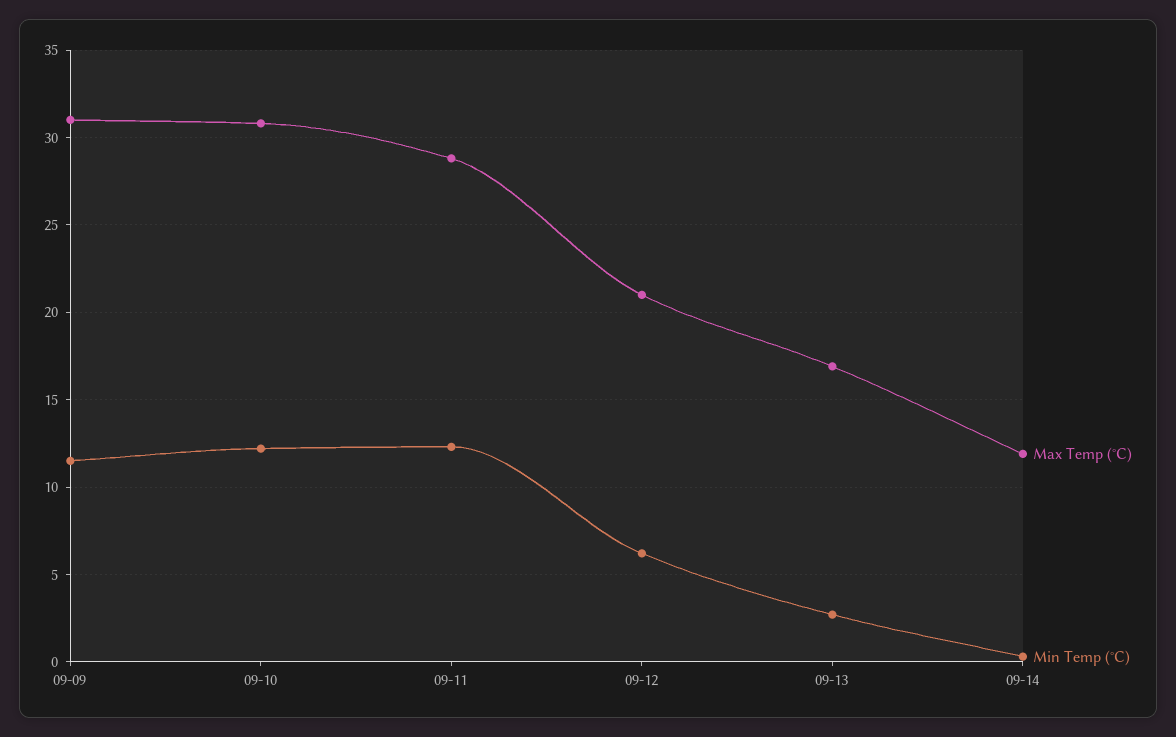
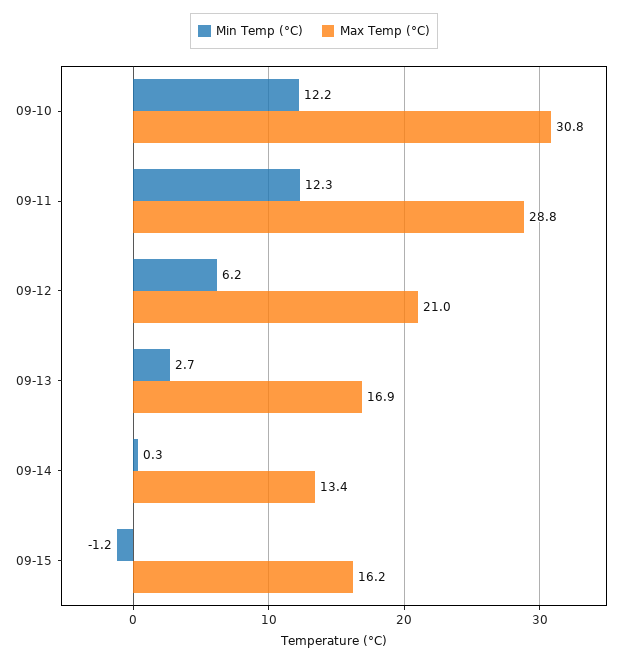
Max Temp (°C), 09-09: 31 -> none
Min Temp (°C), 09-09: 11.5 -> none
Max Temp (°C), 09-14: 12 -> 13.4
Min Temp (°C), 09-15: none -> -1.2
Max Temp (°C), 09-15: none -> 16.2

